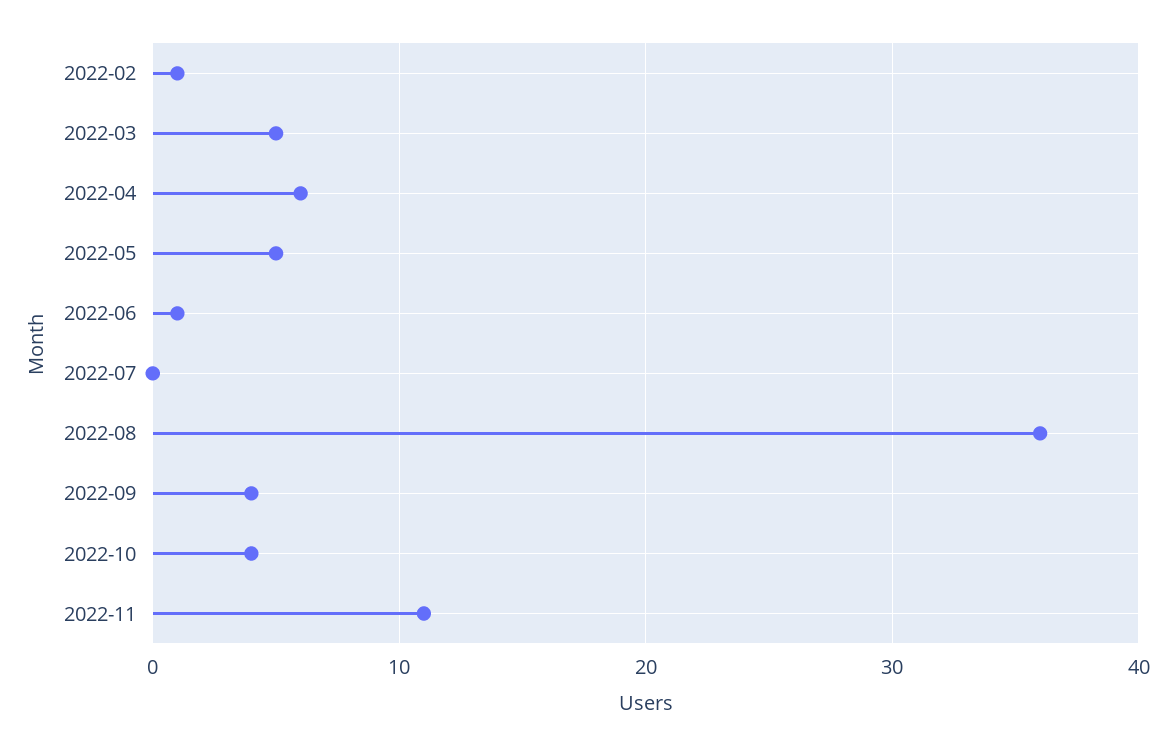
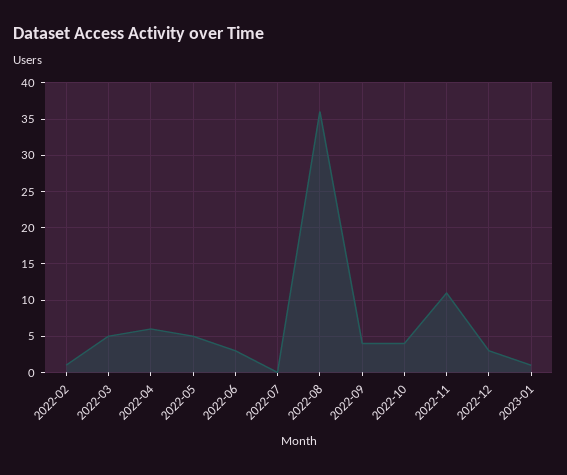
2022-06: 1 -> 3
2022-12: none -> 3
2023-01: none -> 1

